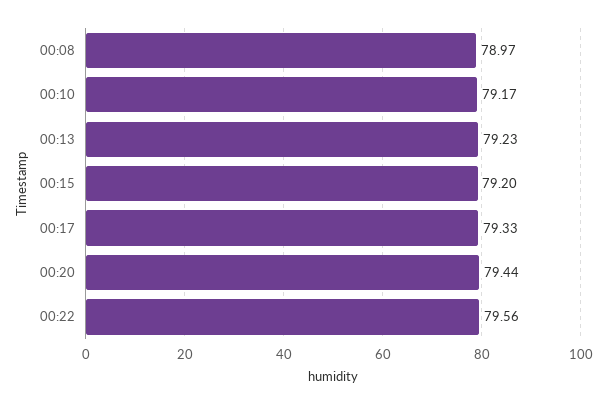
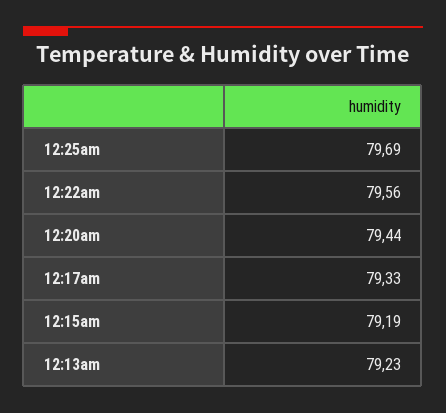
00:08: 78.97 -> none
00:10: 79.17 -> none
00:15: 79.2 -> 79.19
12:25am: none -> 79.69

